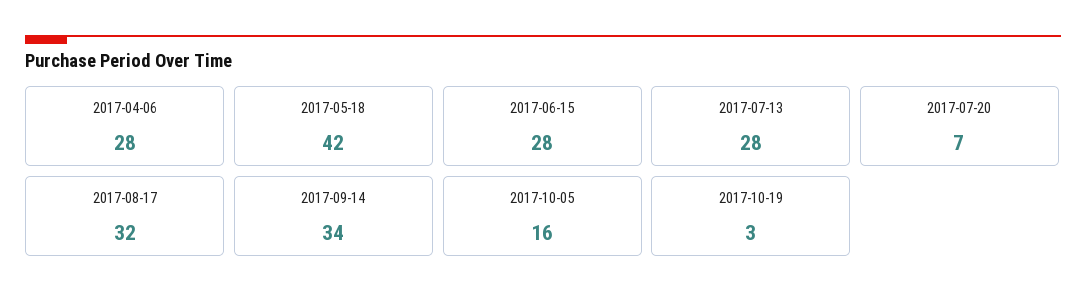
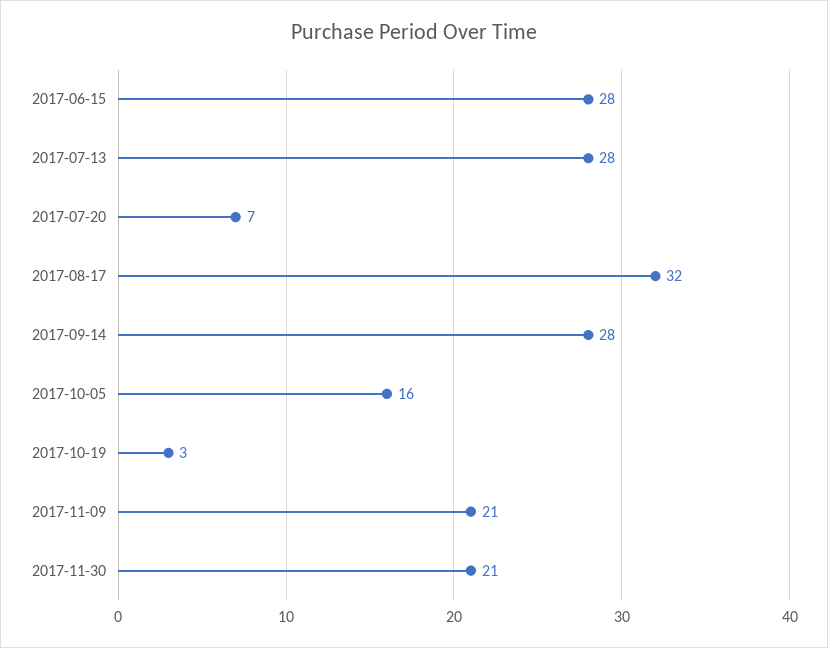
2017-04-06: 28 -> none
2017-05-18: 42 -> none
2017-09-14: 34 -> 28
2017-11-09: none -> 21
2017-11-30: none -> 21

